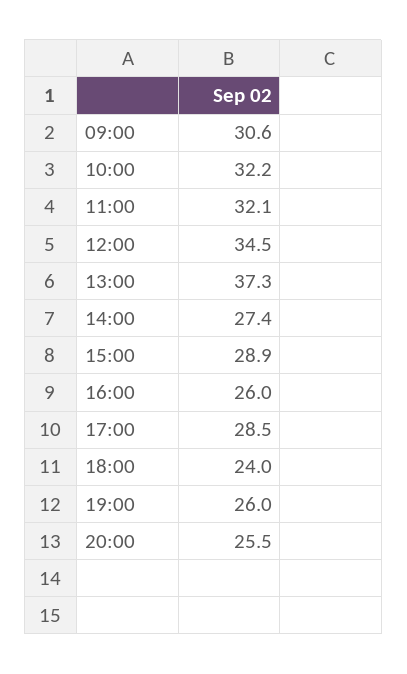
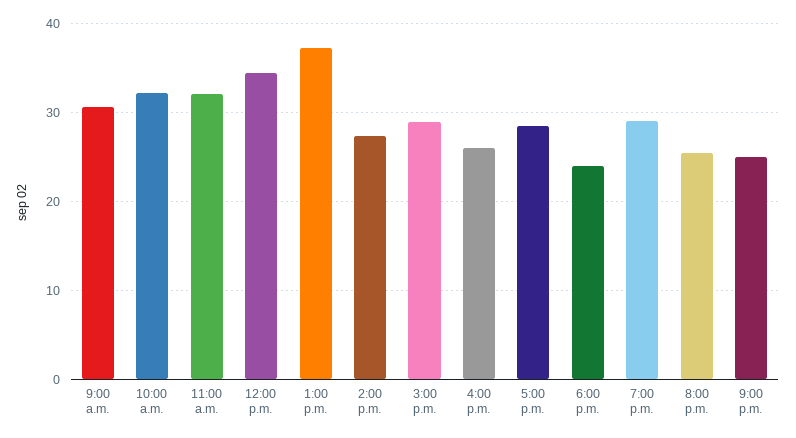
19:00: 26 -> 29
9:00 p.m.: none -> 25

